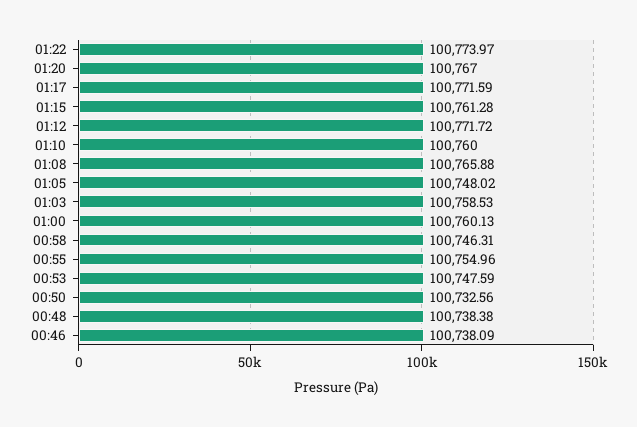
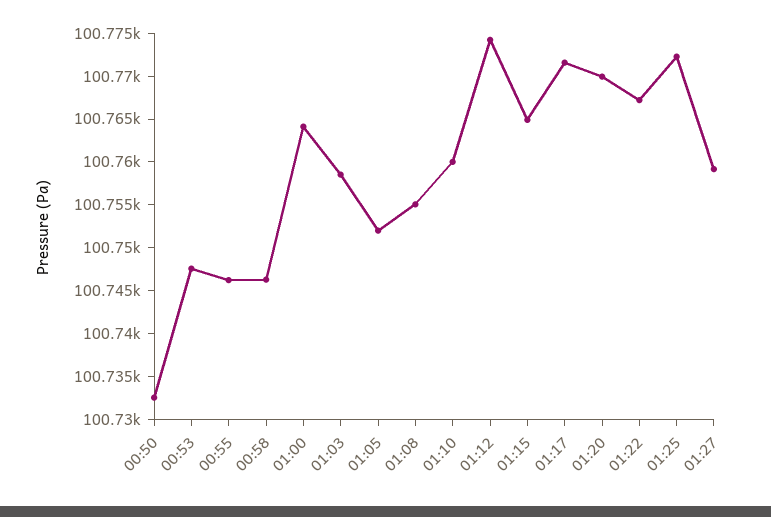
01:22: 100773.97 -> 100767
01:20: 100767 -> 100770
01:15: 100761.28 -> 100765
01:12: 100771.72 -> 100774
01:08: 100765.88 -> 100755
01:05: 100748.02 -> 100752
01:00: 100760.13 -> 100764
00:55: 100754.96 -> 100746
00:48: 100738.38 -> none
00:46: 100738.09 -> none
01:25: none -> 100772
01:27: none -> 100759

